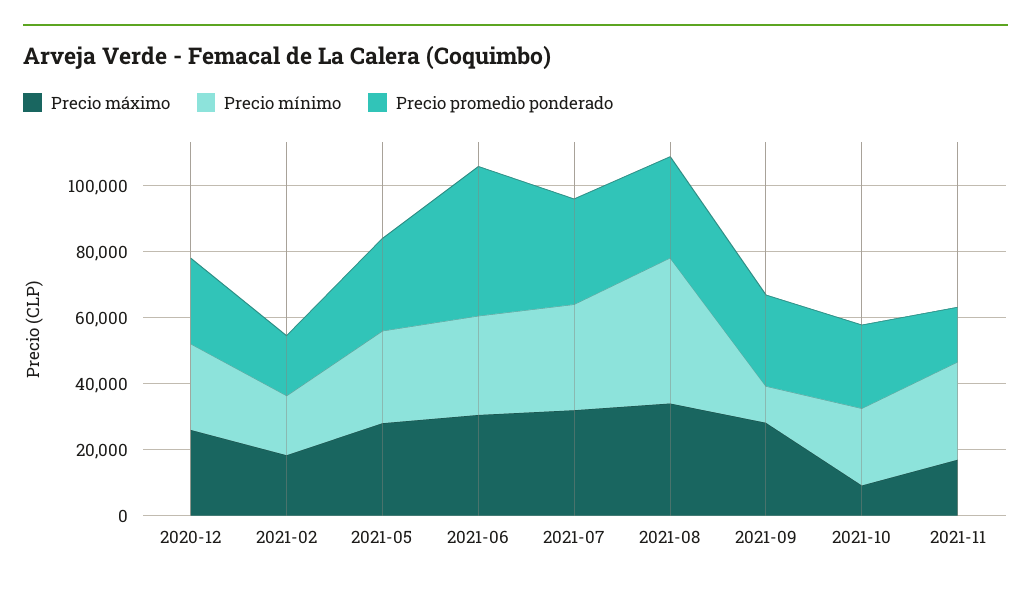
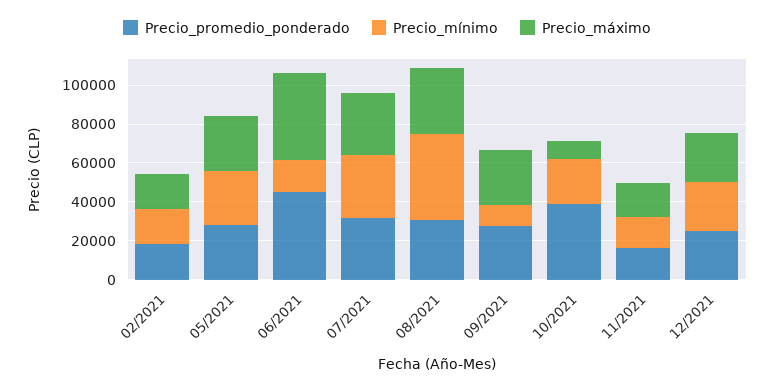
Precio máximo, 2020-12: 25000 -> none
Precio mínimo, 2020-12: 25000 -> none
Precio promedio ponderado, 2020-12: 25000 -> none
Precio máximo, 2021-06: 30000 -> 45000
Precio mínimo, 2021-06: 30000 -> 15000
Precio promedio ponderado, 2021-10: 25000 -> 40000
Precio mínimo, 2021-11: 30000 -> 15000
Precio promedio ponderado, 12/2021: none -> 25000
Precio mínimo, 12/2021: none -> 25000
Precio máximo, 12/2021: none -> 25000

